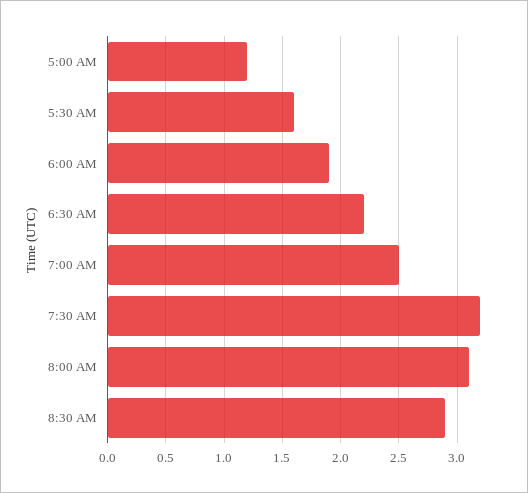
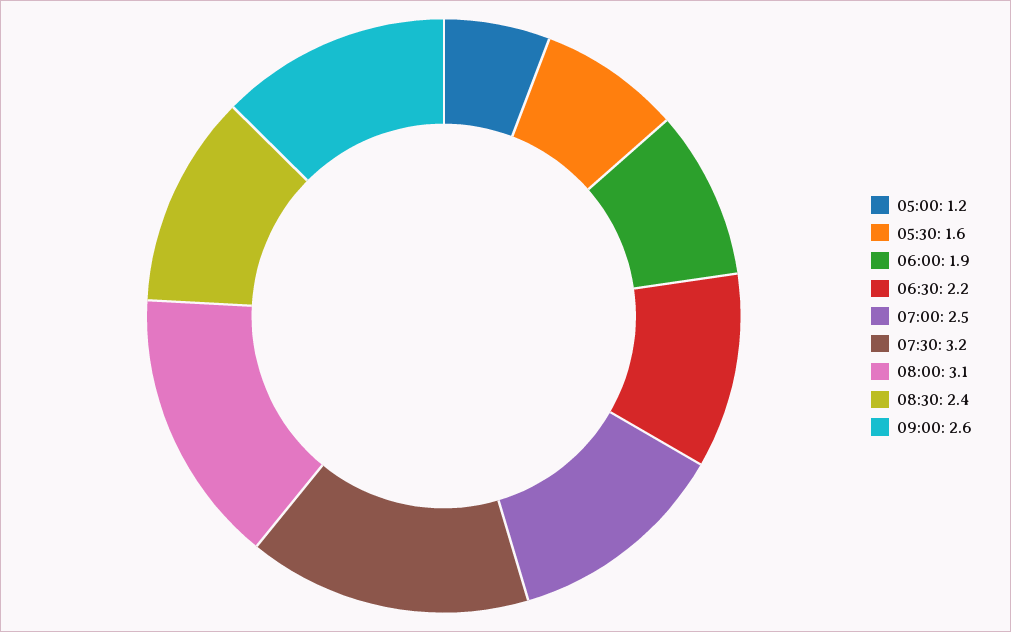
8:30 AM: 2.9 -> 2.4
09:00: none -> 2.6

